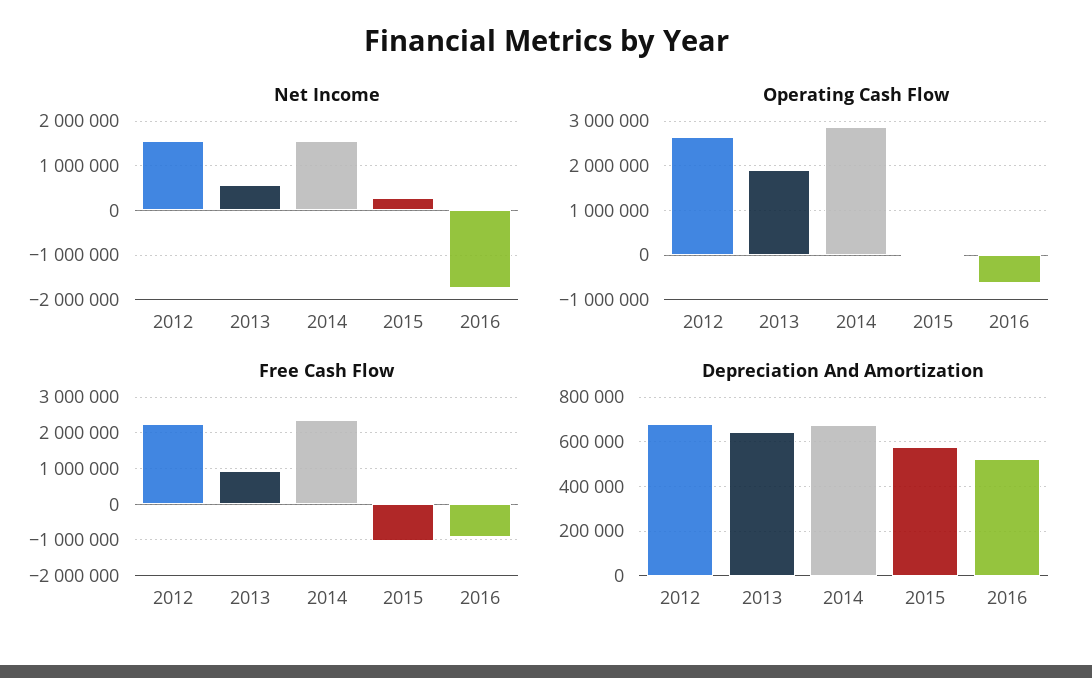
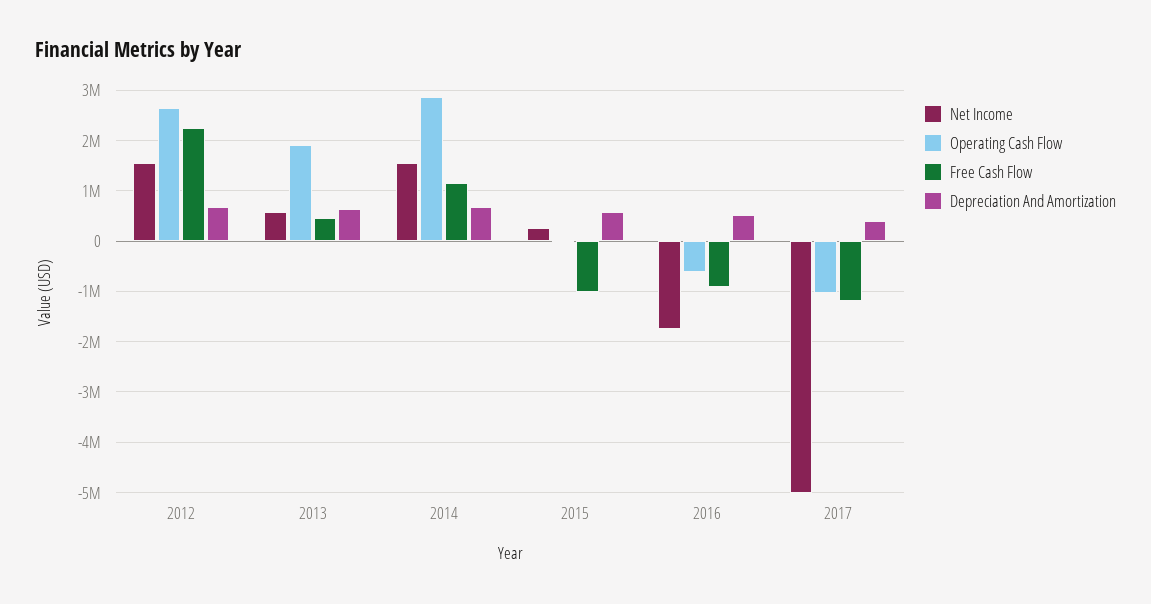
Free Cash Flow, 2013: 1000000 -> 400000
Free Cash Flow, 2014: 2400000 -> 1200000
Net Income, 2017: none -> -5000000
Operating Cash Flow, 2017: none -> -1000000
Free Cash Flow, 2017: none -> -1200000
Depreciation And Amortization, 2017: none -> 400000

